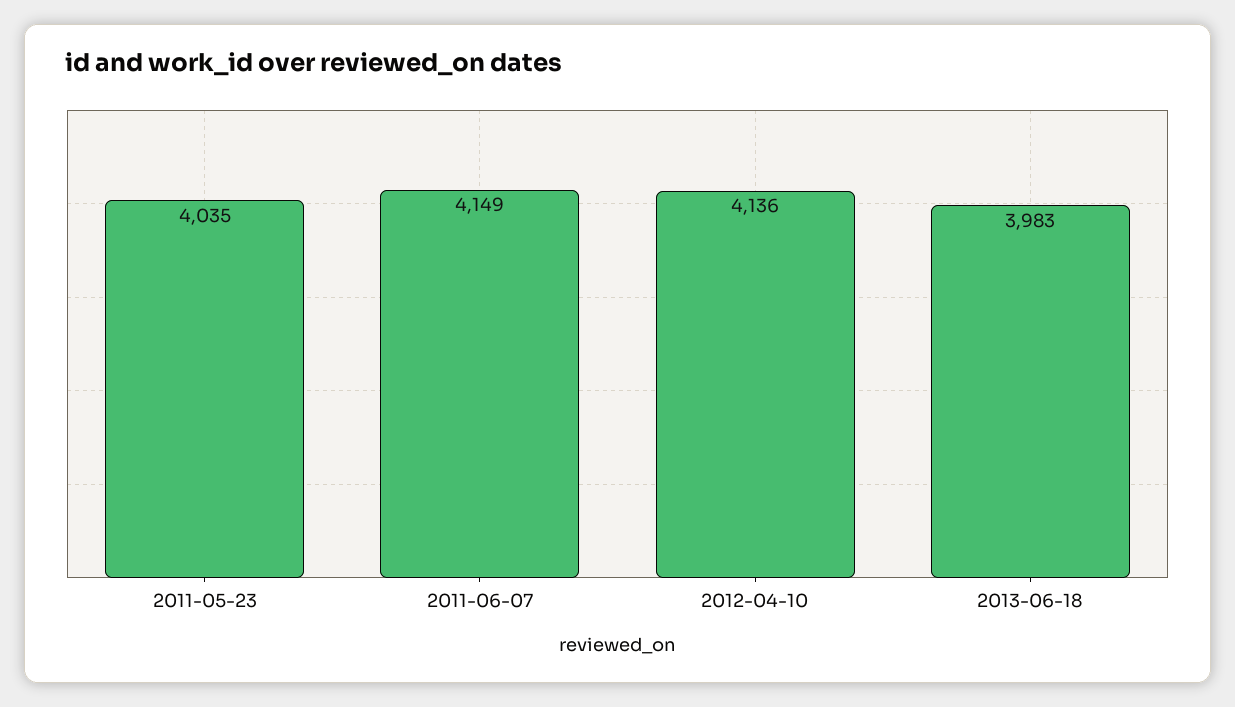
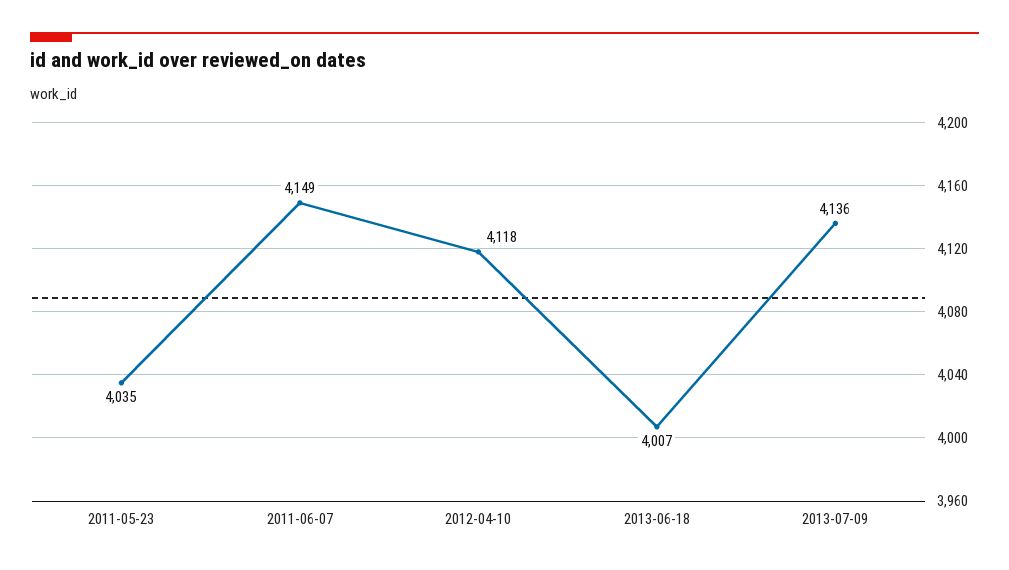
2012-04-10: 4136 -> 4118
2013-06-18: 3983 -> 4007
2013-07-09: none -> 4136

